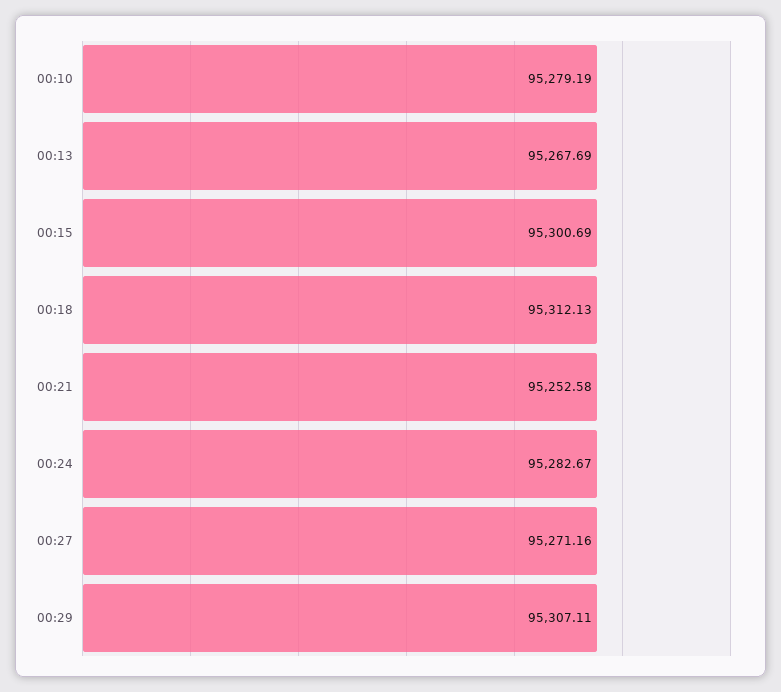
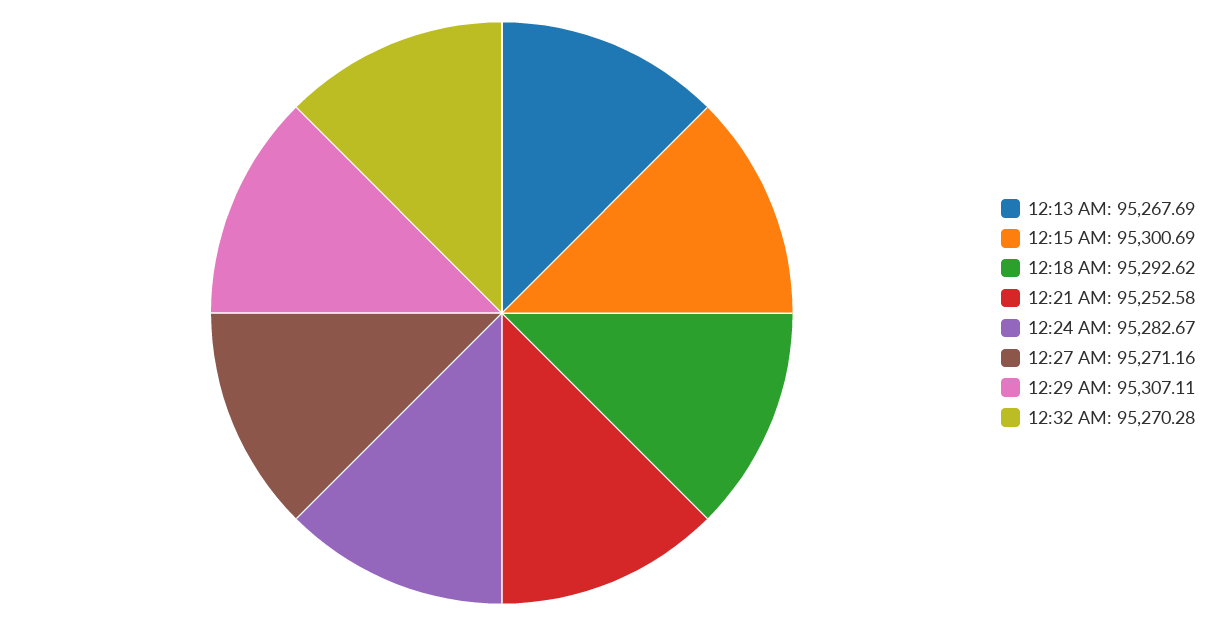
00:10: 95279.19 -> none
00:18: 95312.13 -> 95292.62
12:32 AM: none -> 95270.28

